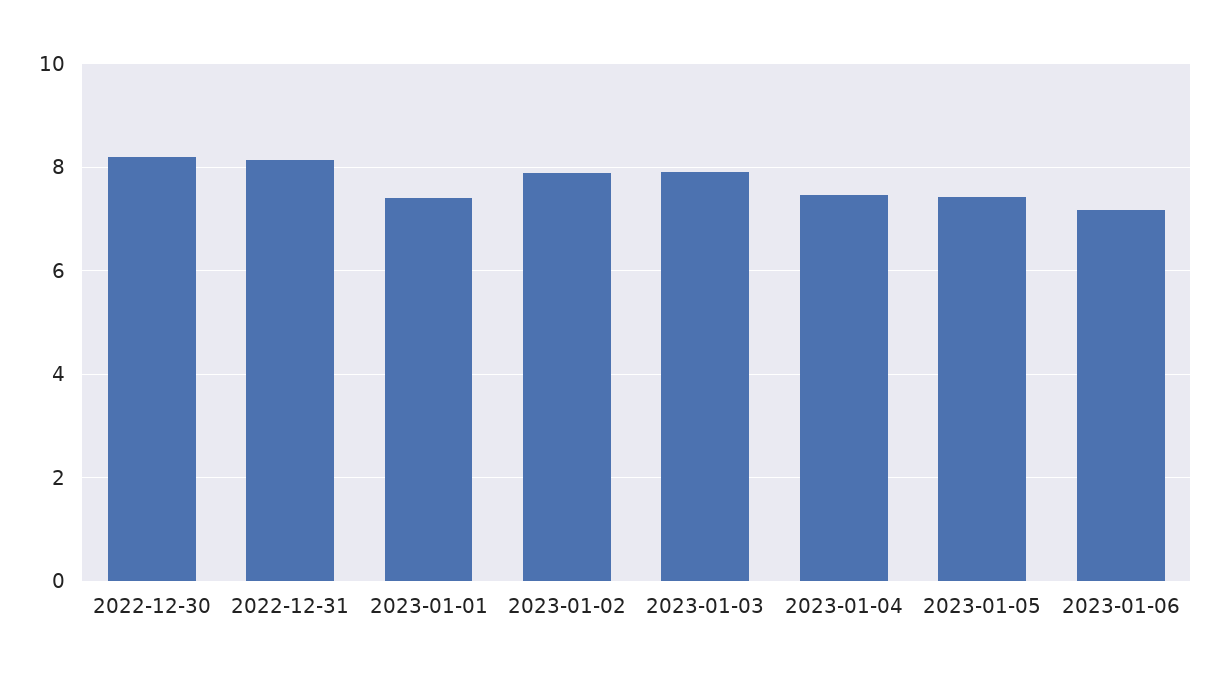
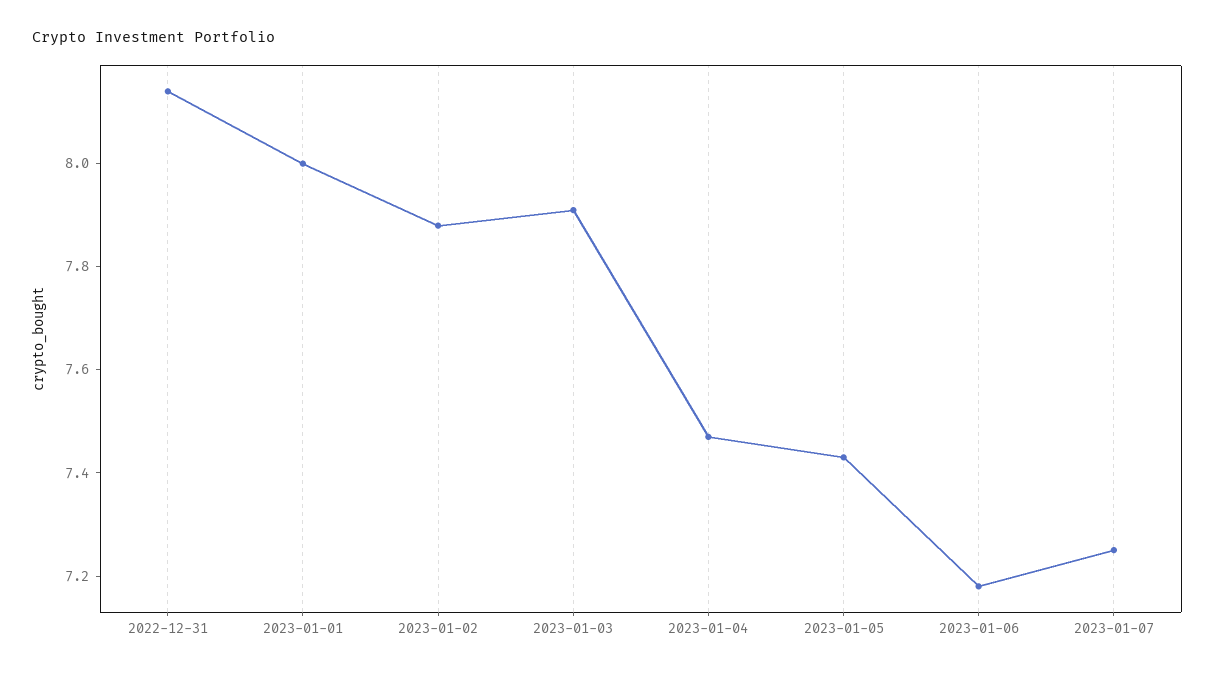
2022-12-30: 8.2 -> none
2023-01-01: 7.4 -> 8
2023-01-07: none -> 7.25

